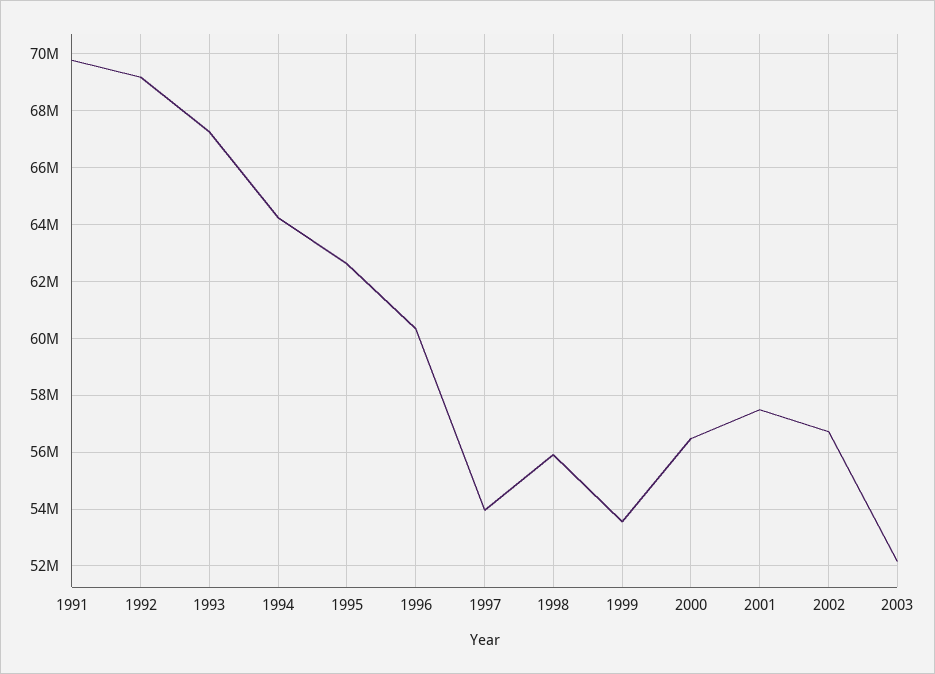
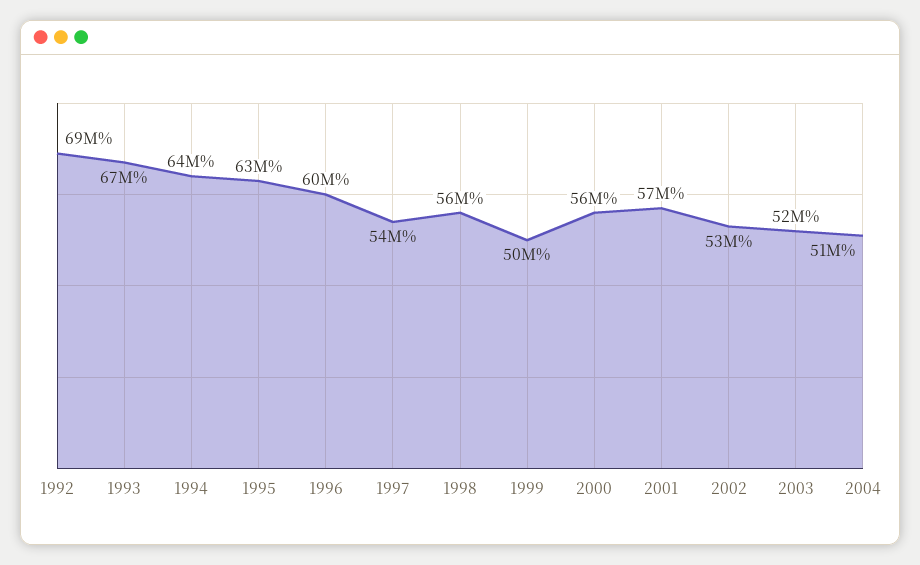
1991: 69750000 -> none
1999: 53500000 -> 50000000
2002: 56750000 -> 53000000
2004: none -> 51000000

